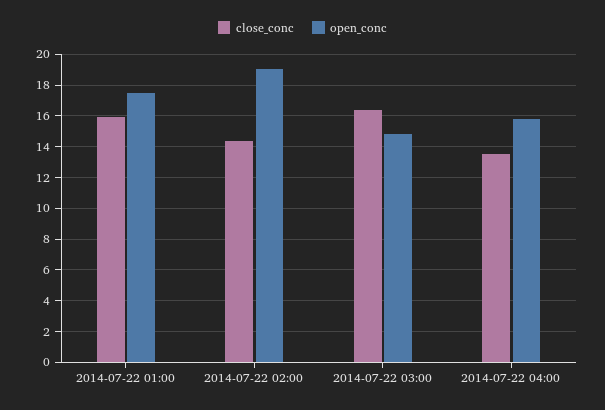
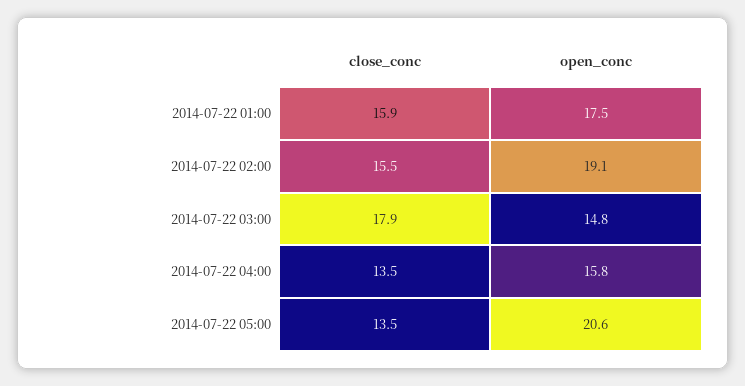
close_conc, 2014-07-22 02:00: 14.5 -> 15.5
close_conc, 2014-07-22 03:00: 16.5 -> 17.9
close_conc, 2014-07-22 05:00: none -> 13.5
open_conc, 2014-07-22 05:00: none -> 20.6

